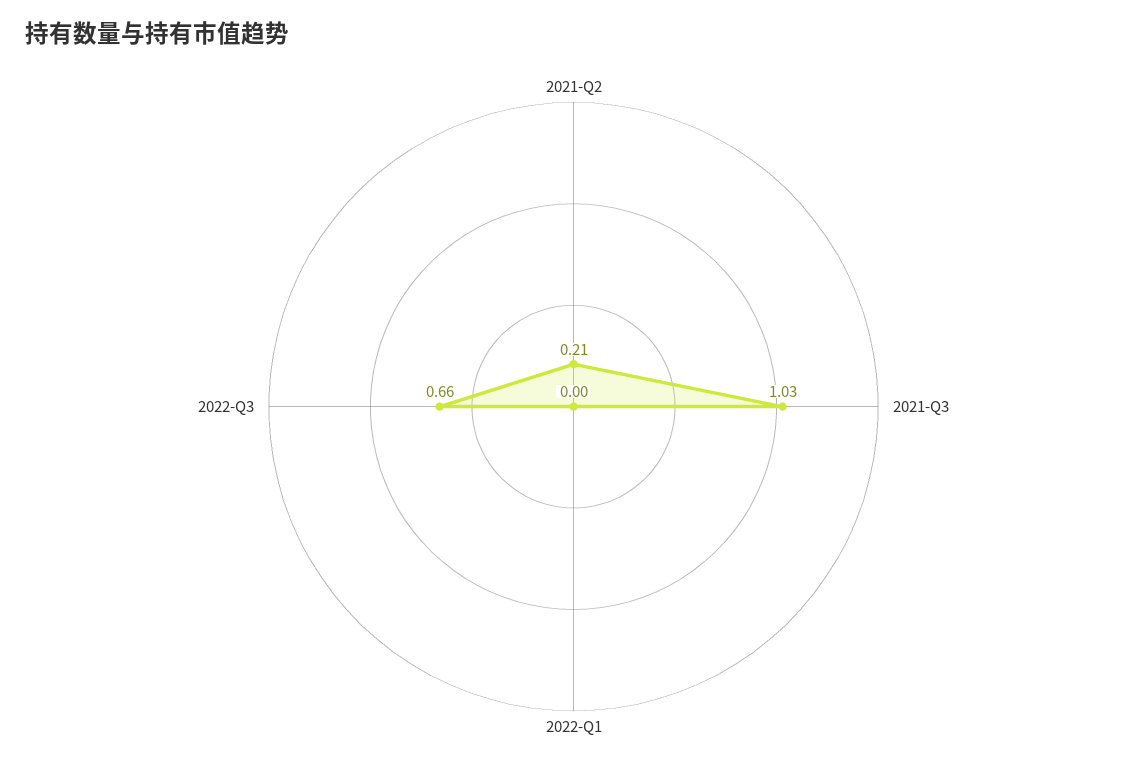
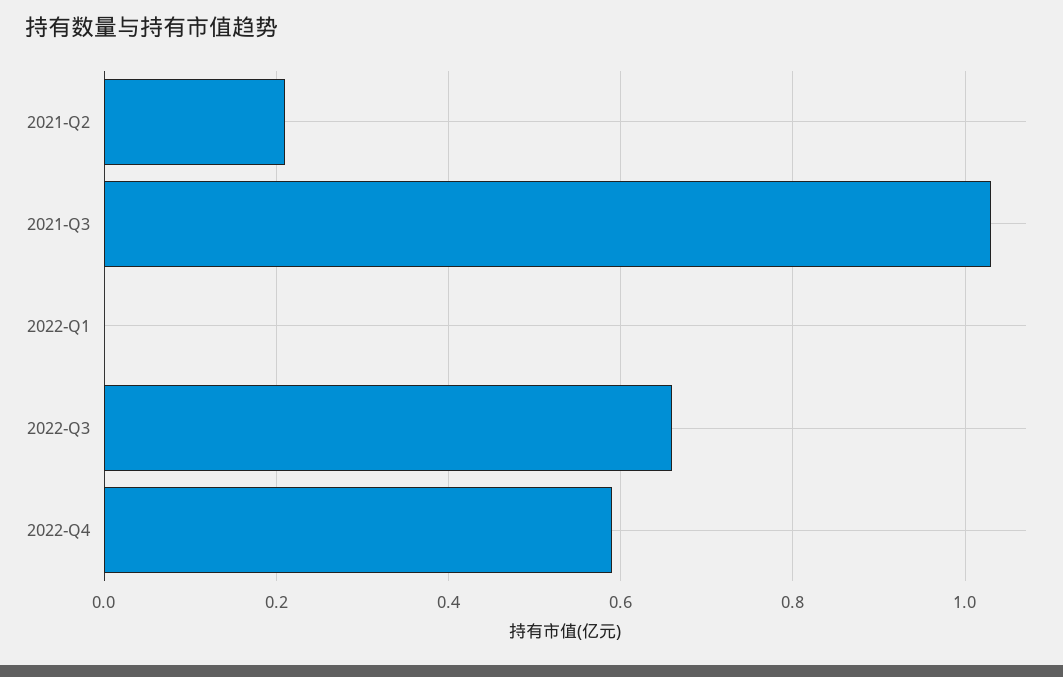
2022-Q4: none -> 0.6

